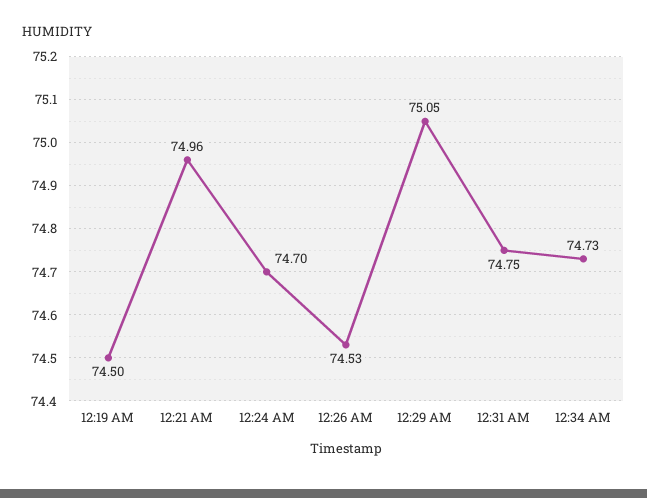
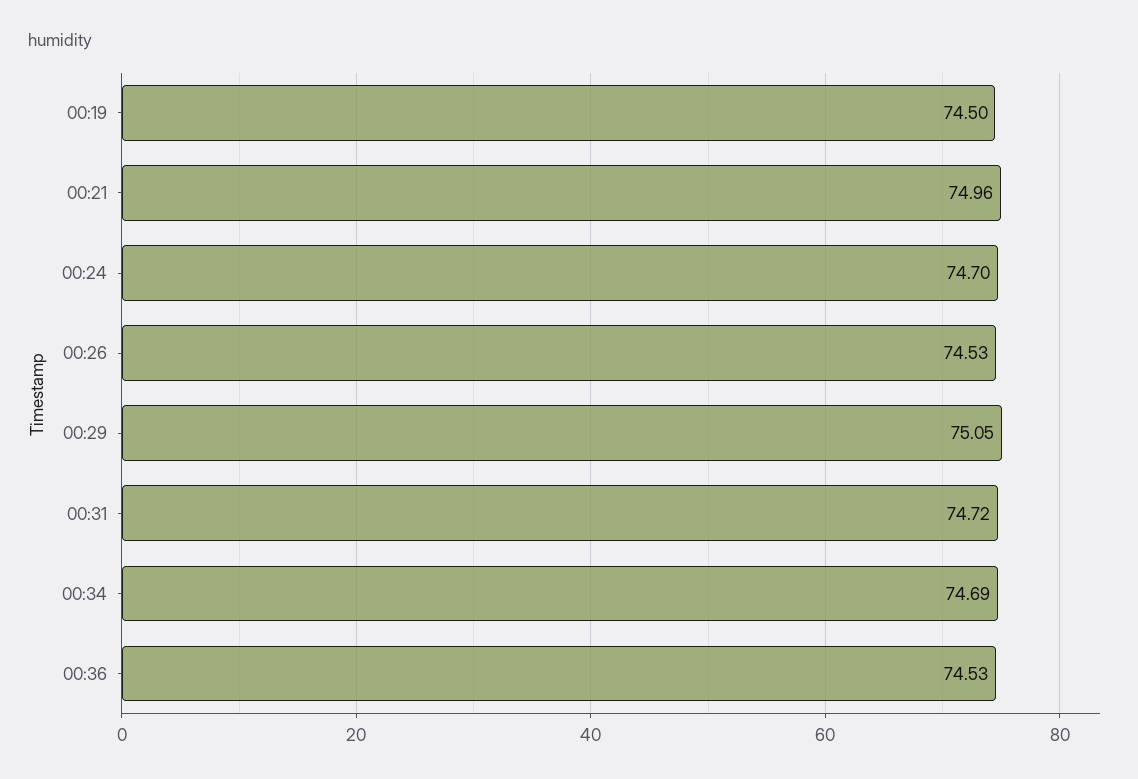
12:31 AM: 74.75 -> 74.72
12:34 AM: 74.73 -> 74.69
00:36: none -> 74.53

